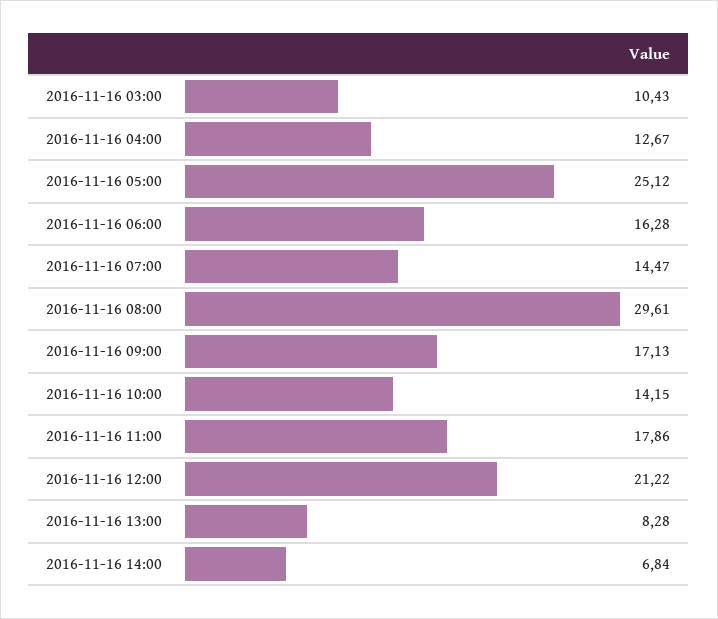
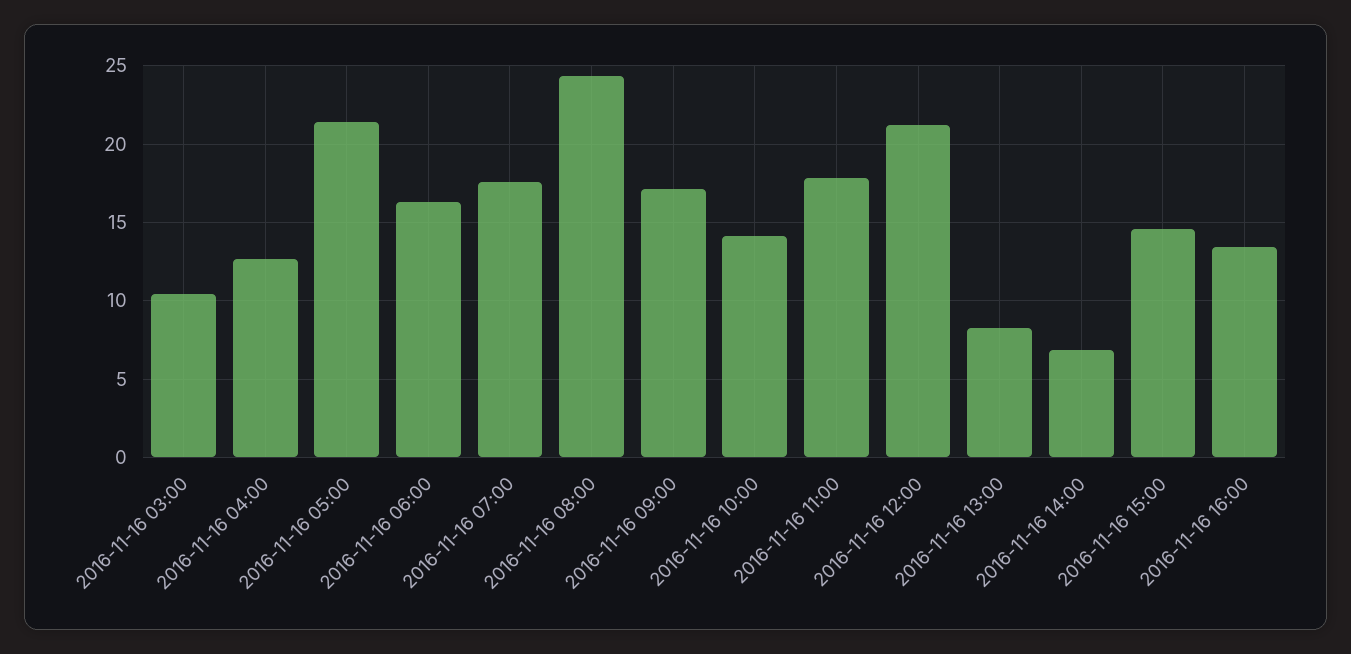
2016-11-16 05:00: 25.12 -> 21.5
2016-11-16 07:00: 14.47 -> 17.5
2016-11-16 08:00: 29.61 -> 24.5
2016-11-16 15:00: none -> 14.5
2016-11-16 16:00: none -> 13.5

